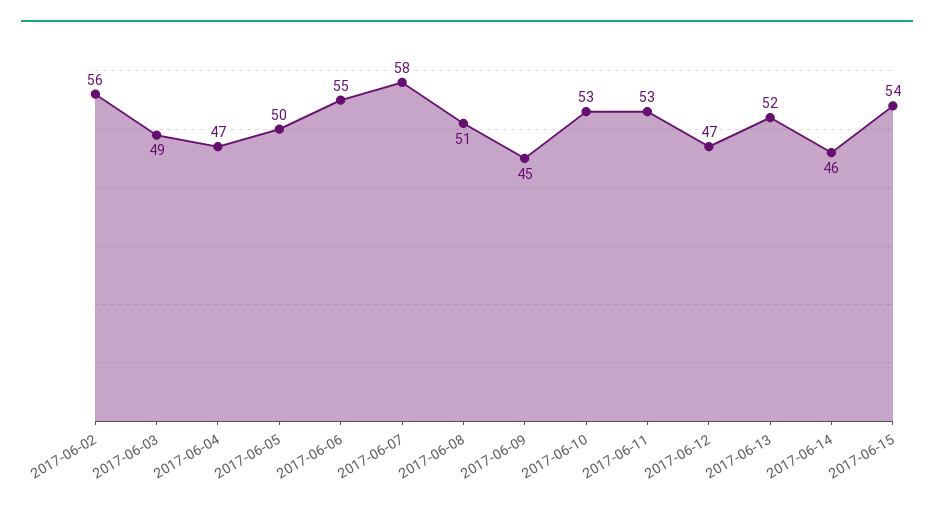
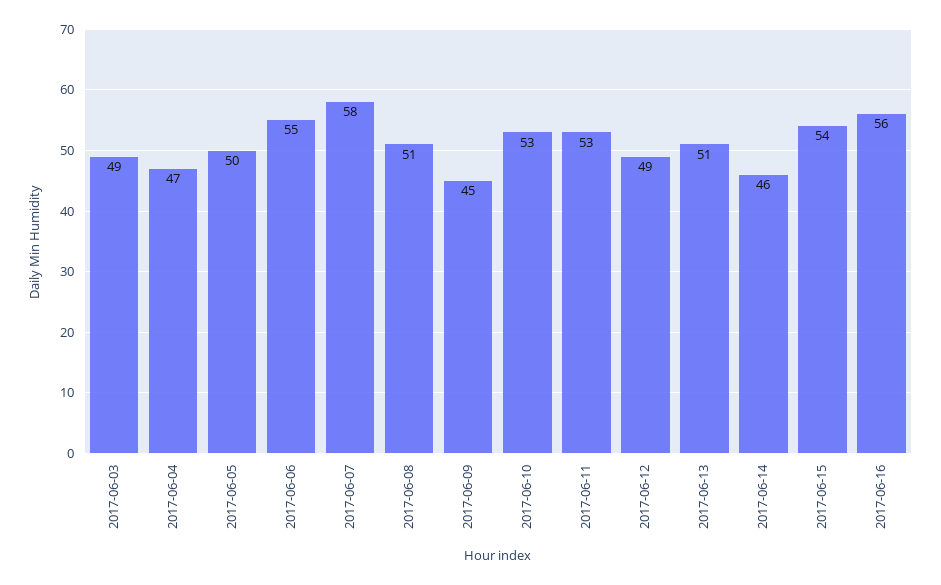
2017-06-02: 56 -> none
2017-06-12: 47 -> 49
2017-06-13: 52 -> 51
2017-06-16: none -> 56

